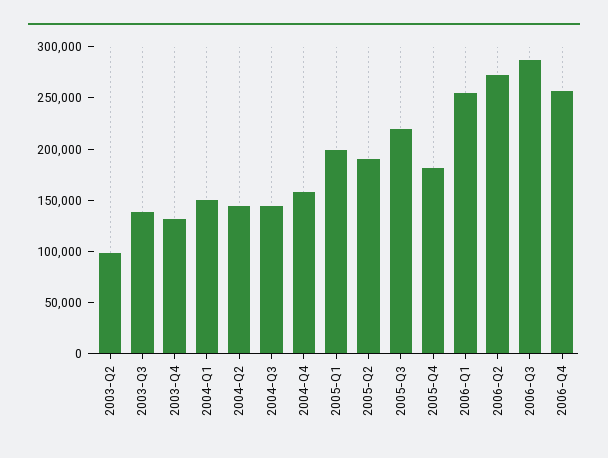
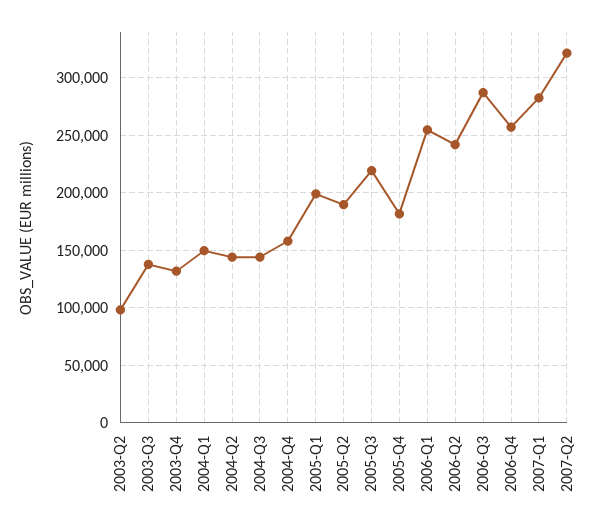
2006-Q2: 270000 -> 240000
2007-Q1: none -> 280000
2007-Q2: none -> 320000

